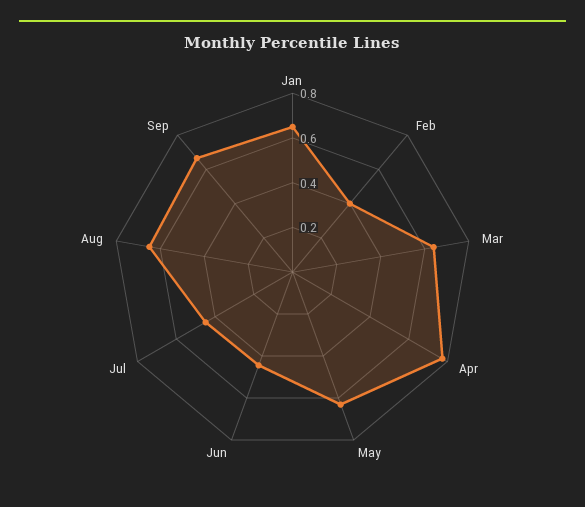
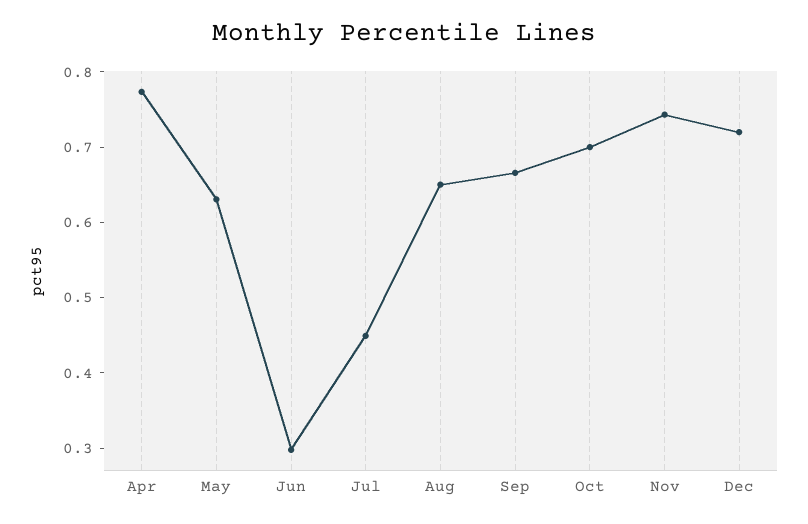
Jan: 0.65 -> none
Feb: 0.4 -> none
Mar: 0.65 -> none
Jun: 0.45 -> 0.3
Oct: none -> 0.7
Nov: none -> 0.74
Dec: none -> 0.72

